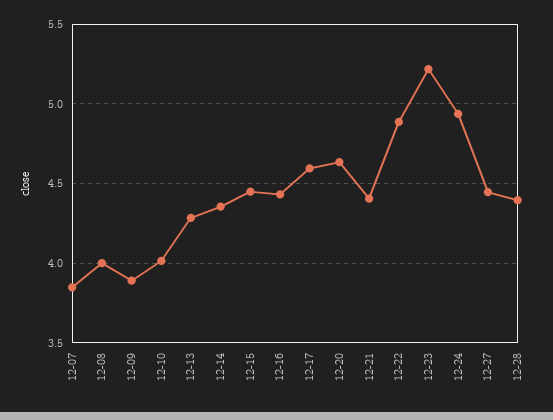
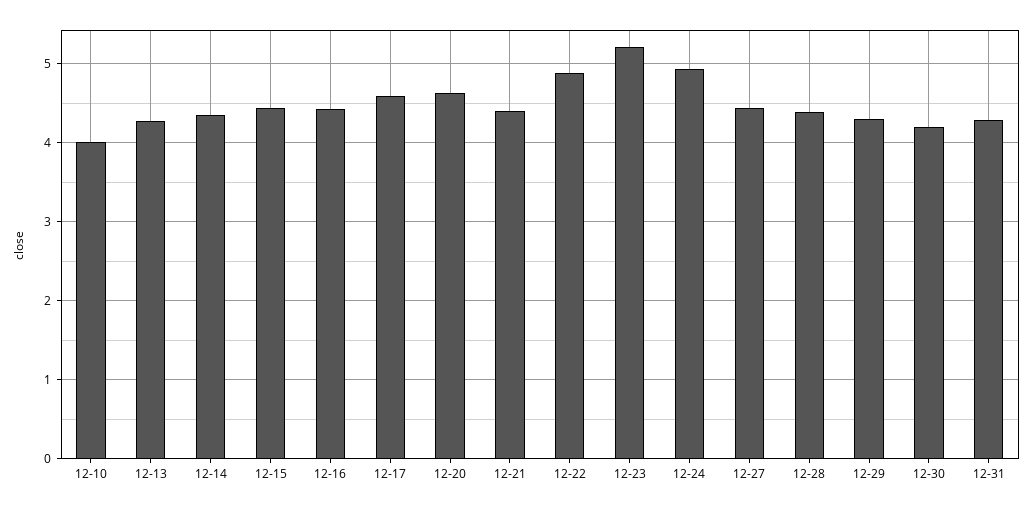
12-07: 3.85 -> none
12-08: 4 -> none
12-09: 3.9 -> none
12-29: none -> 4.3
12-30: none -> 4.2
12-31: none -> 4.3

